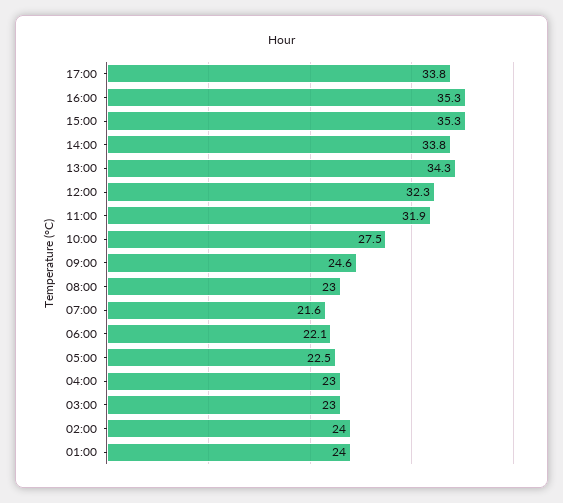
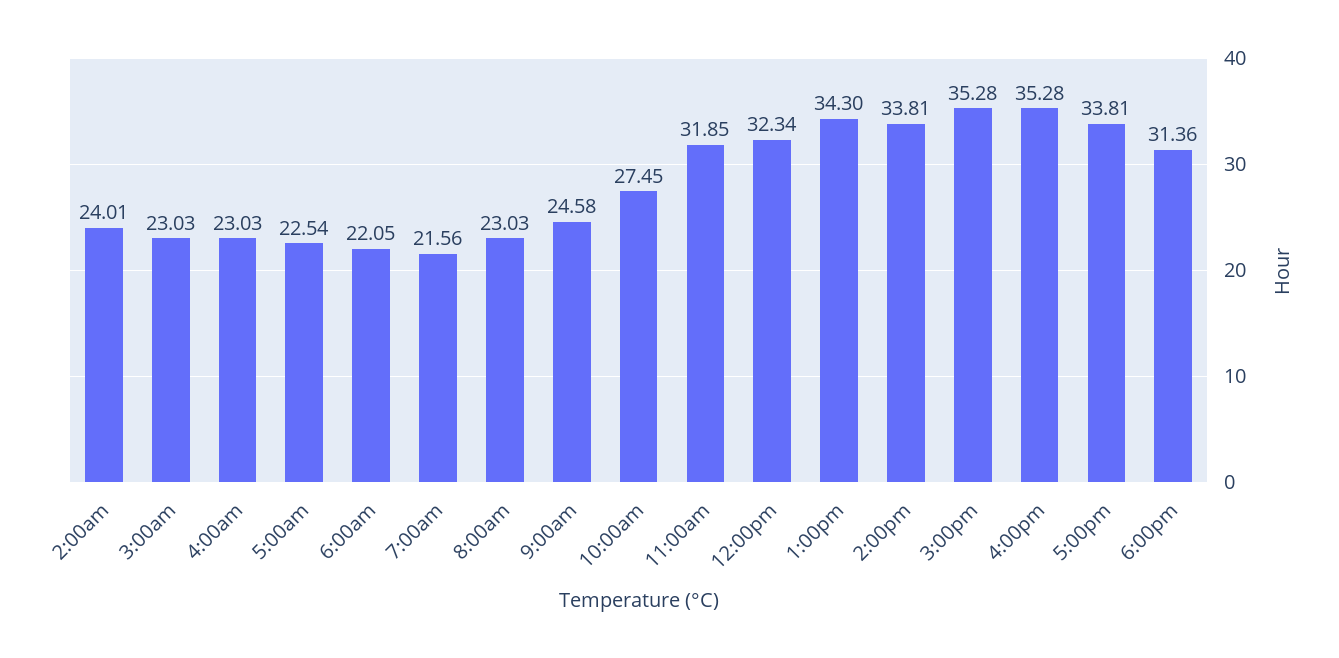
01:00: 24 -> none
6:00pm: none -> 31.36

